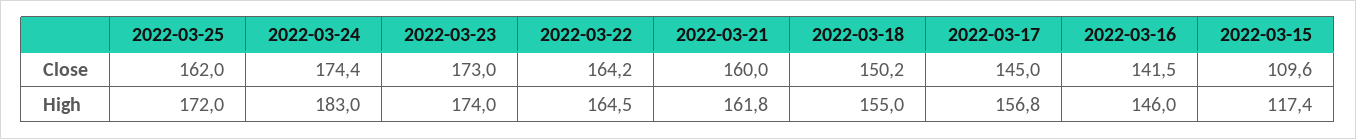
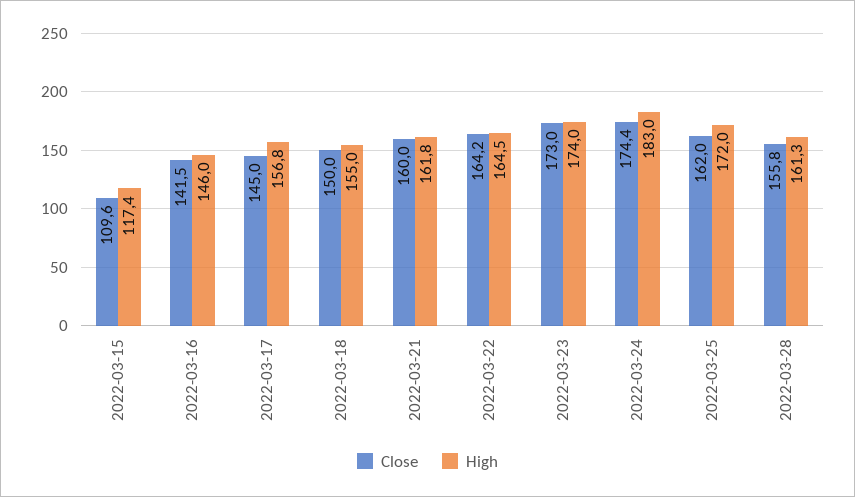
Close, 2022-03-18: 150.2 -> 150
Close, 2022-03-28: none -> 155.8
High, 2022-03-28: none -> 161.3

